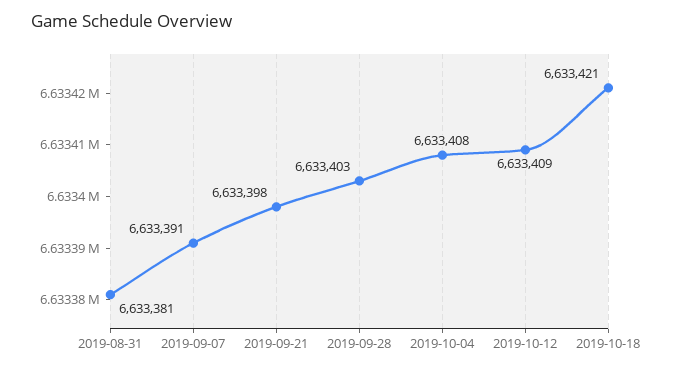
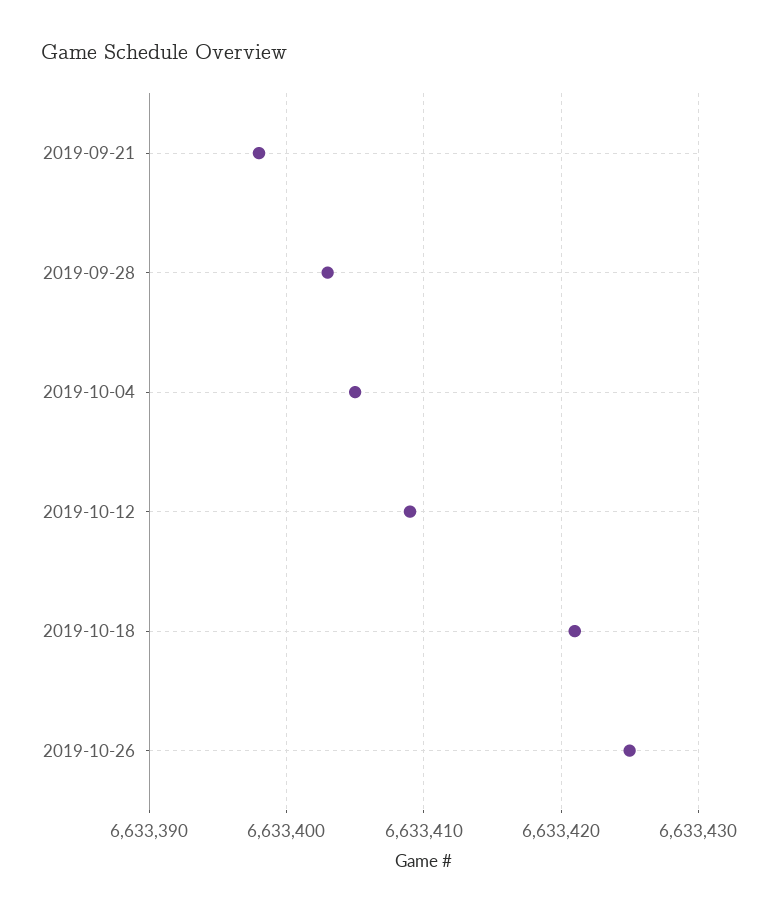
2019-08-31: 6633381 -> none
2019-09-07: 6633391 -> none
2019-10-04: 6633408 -> 6633405
2019-10-26: none -> 6633425

